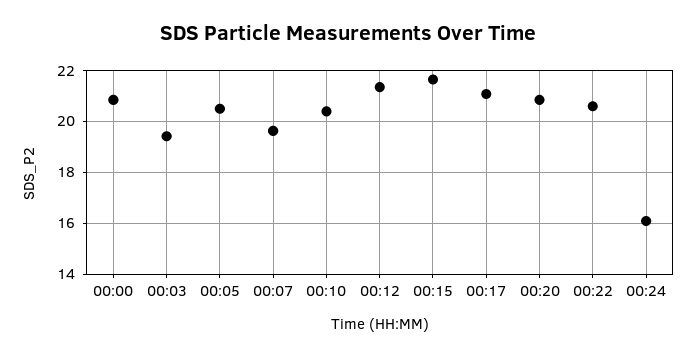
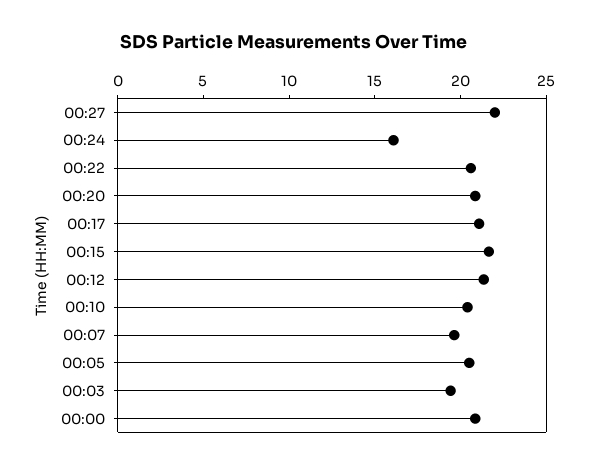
00:27: none -> 22

